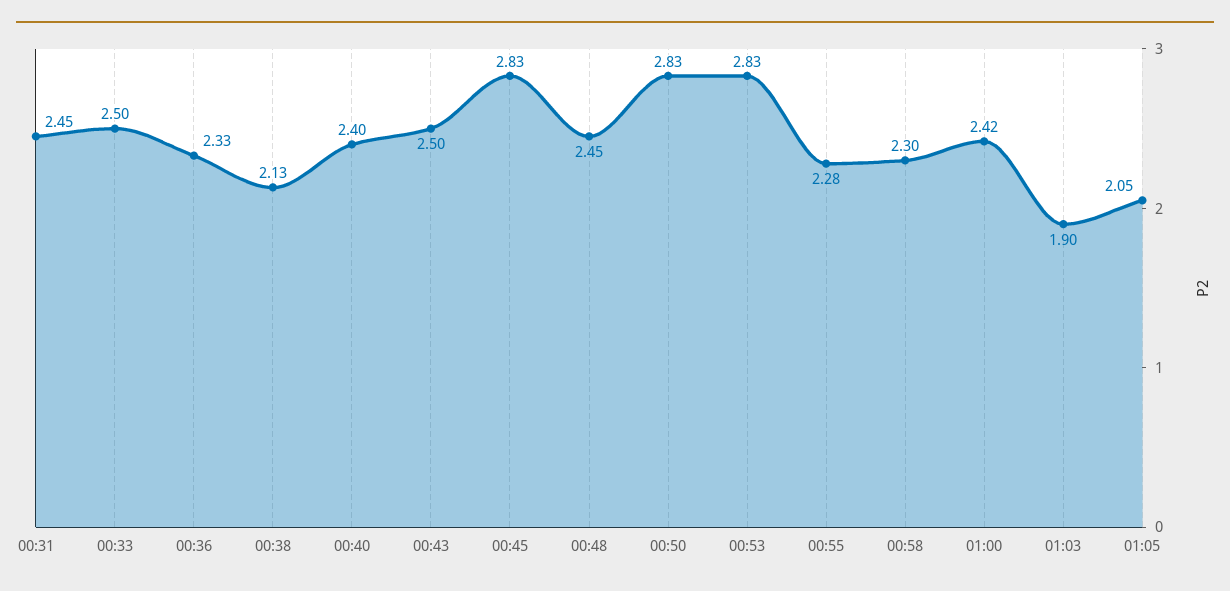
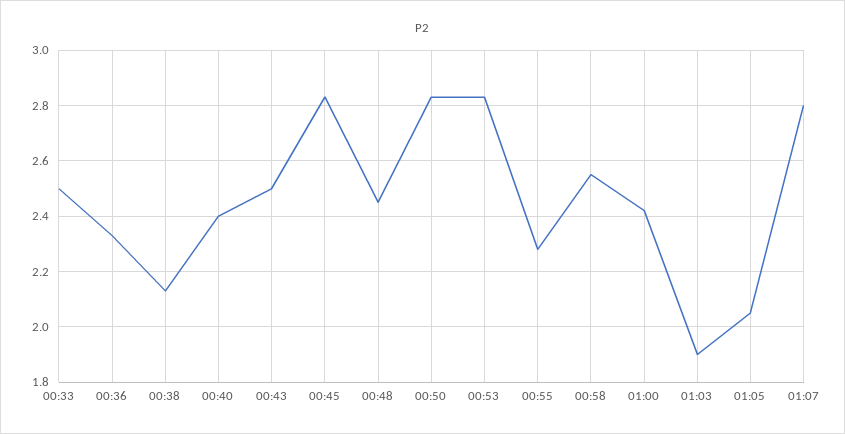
00:31: 2.45 -> none
00:58: 2.3 -> 2.55
01:07: none -> 2.8

